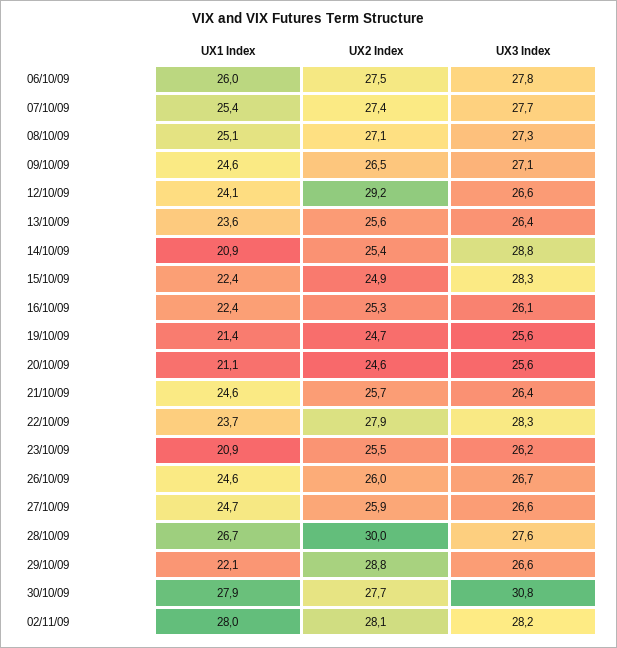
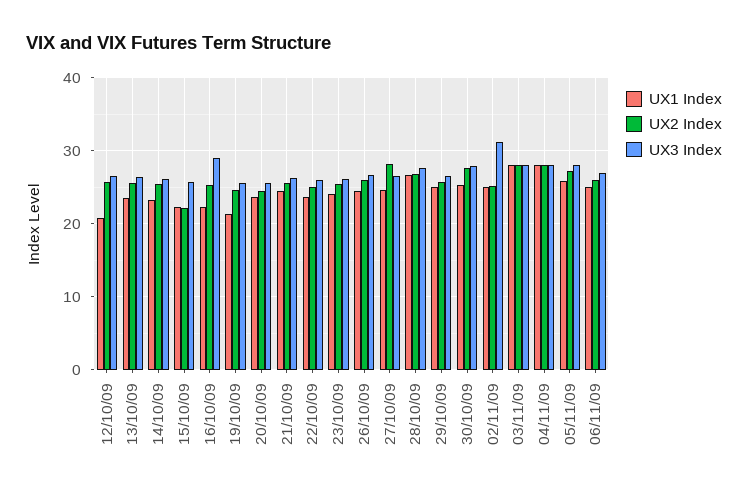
UX1 Index, 06/10/09: 26 -> none
UX2 Index, 06/10/09: 27.5 -> none
UX3 Index, 06/10/09: 27.8 -> none
UX1 Index, 07/10/09: 25.4 -> none
UX2 Index, 07/10/09: 27.4 -> none
UX3 Index, 07/10/09: 27.7 -> none
UX1 Index, 08/10/09: 25.1 -> none
UX2 Index, 08/10/09: 27.1 -> none
UX3 Index, 08/10/09: 27.3 -> none
UX1 Index, 09/10/09: 24.6 -> none
UX2 Index, 09/10/09: 26.5 -> none
UX3 Index, 09/10/09: 27.1 -> none
UX1 Index, 12/10/09: 24.1 -> 21
UX2 Index, 12/10/09: 29.2 -> 26
UX1 Index, 14/10/09: 20.9 -> 23
UX3 Index, 14/10/09: 28.8 -> 26
UX2 Index, 15/10/09: 24.9 -> 22
UX3 Index, 15/10/09: 28.3 -> 26
UX3 Index, 16/10/09: 26.1 -> 29
UX1 Index, 20/10/09: 21.1 -> 24
UX2 Index, 22/10/09: 27.9 -> 25
UX3 Index, 22/10/09: 28.3 -> 26
UX1 Index, 23/10/09: 20.9 -> 24
UX2 Index, 27/10/09: 25.9 -> 28
UX2 Index, 28/10/09: 30 -> 27
UX1 Index, 29/10/09: 22.1 -> 25
UX2 Index, 29/10/09: 28.8 -> 26
UX1 Index, 30/10/09: 27.9 -> 25
UX3 Index, 30/10/09: 30.8 -> 28
UX1 Index, 02/11/09: 28 -> 25
UX2 Index, 02/11/09: 28.1 -> 25
UX3 Index, 02/11/09: 28.2 -> 31
UX1 Index, 03/11/09: none -> 28
UX2 Index, 03/11/09: none -> 28
UX3 Index, 03/11/09: none -> 28
UX1 Index, 04/11/09: none -> 28
UX2 Index, 04/11/09: none -> 28
UX3 Index, 04/11/09: none -> 28
UX1 Index, 05/11/09: none -> 26
UX2 Index, 05/11/09: none -> 27
UX3 Index, 05/11/09: none -> 28
UX1 Index, 06/11/09: none -> 25
UX2 Index, 06/11/09: none -> 26
UX3 Index, 06/11/09: none -> 27

